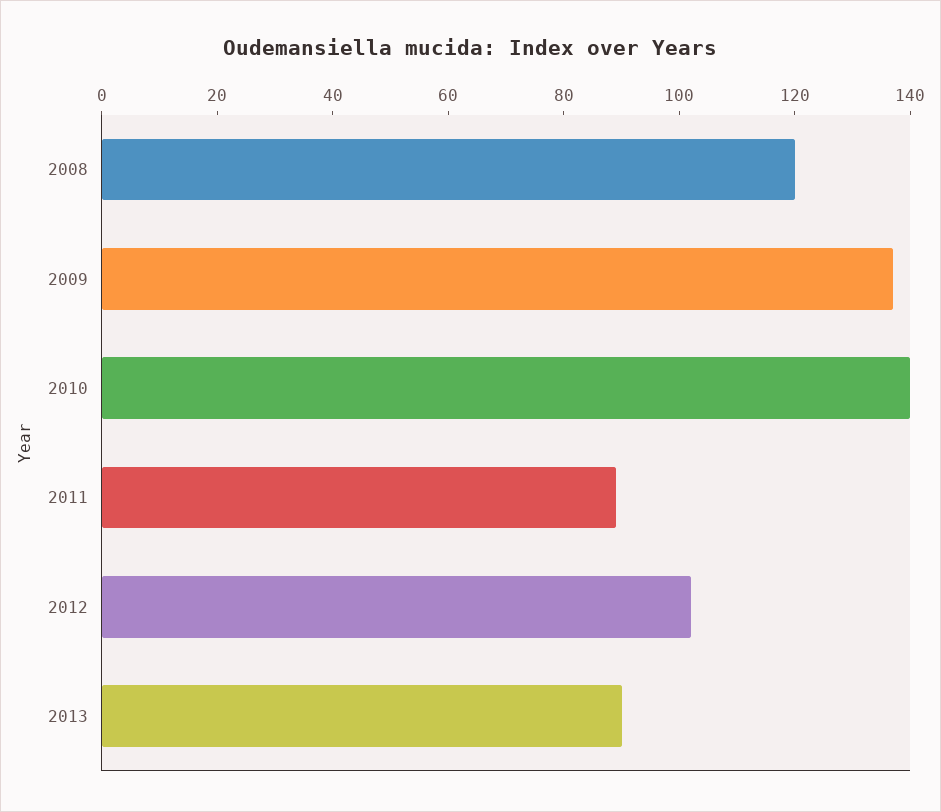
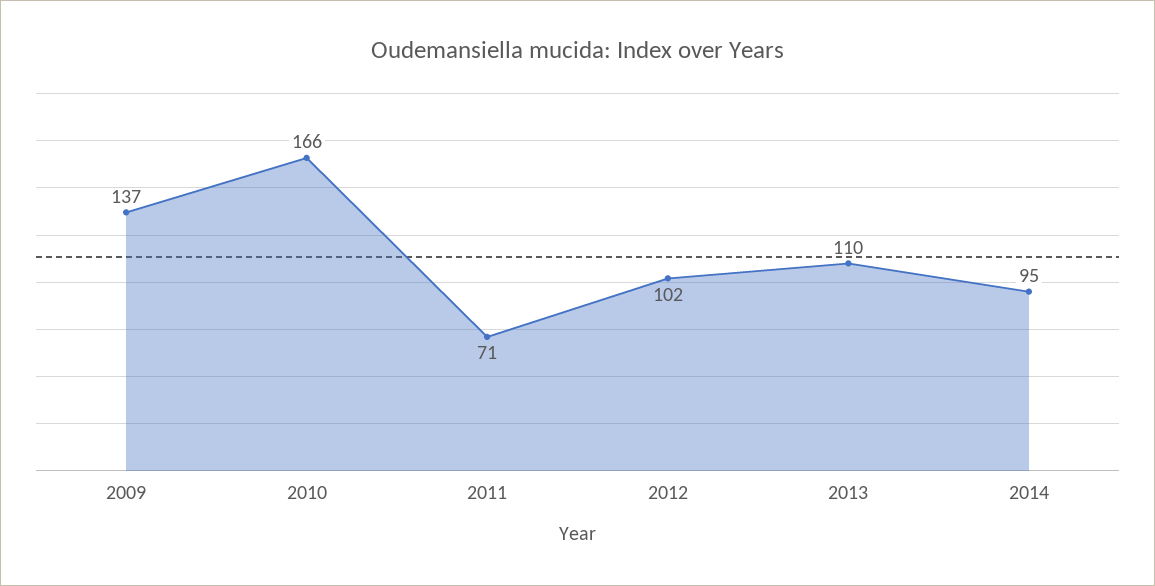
2008: 120 -> none
2010: 140 -> 166
2011: 90 -> 71
2013: 90 -> 110
2014: none -> 95

